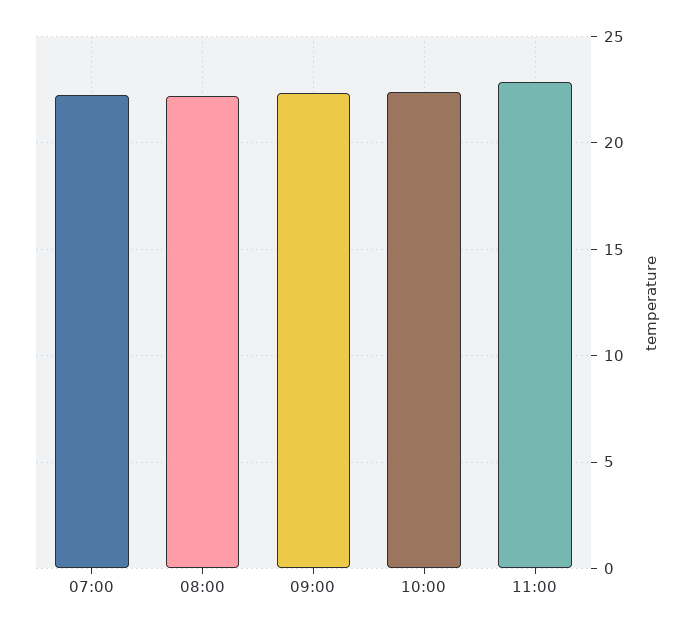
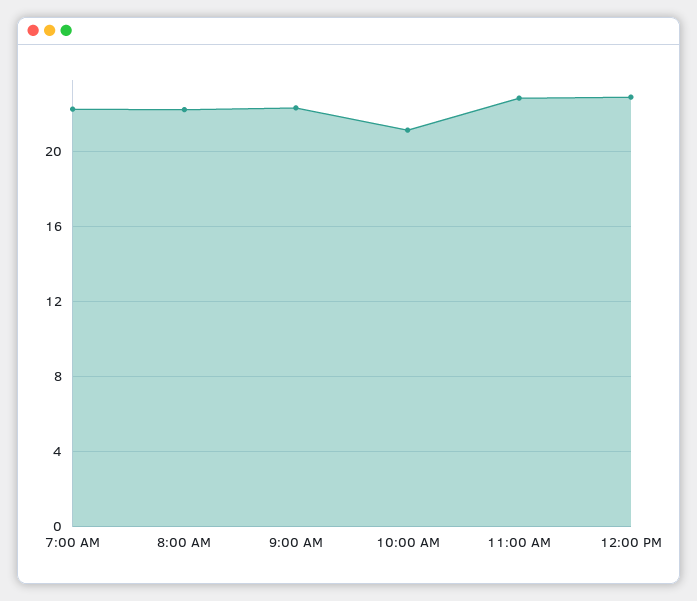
10:00: 22.5 -> 21
12:00 PM: none -> 23

